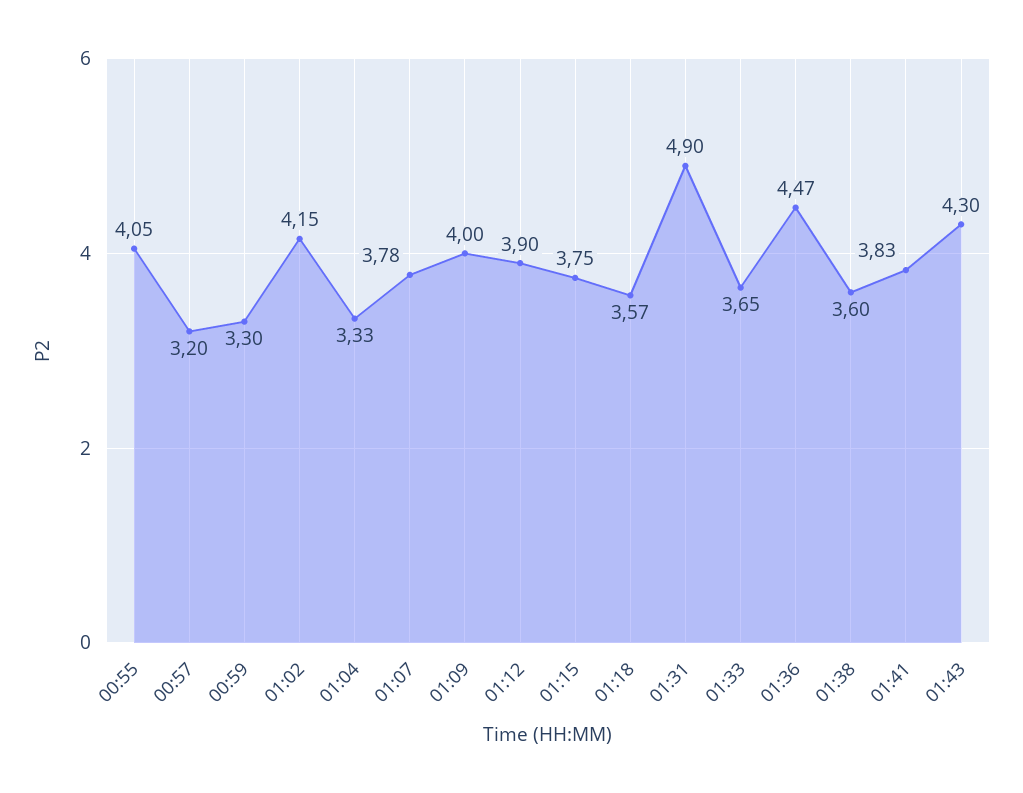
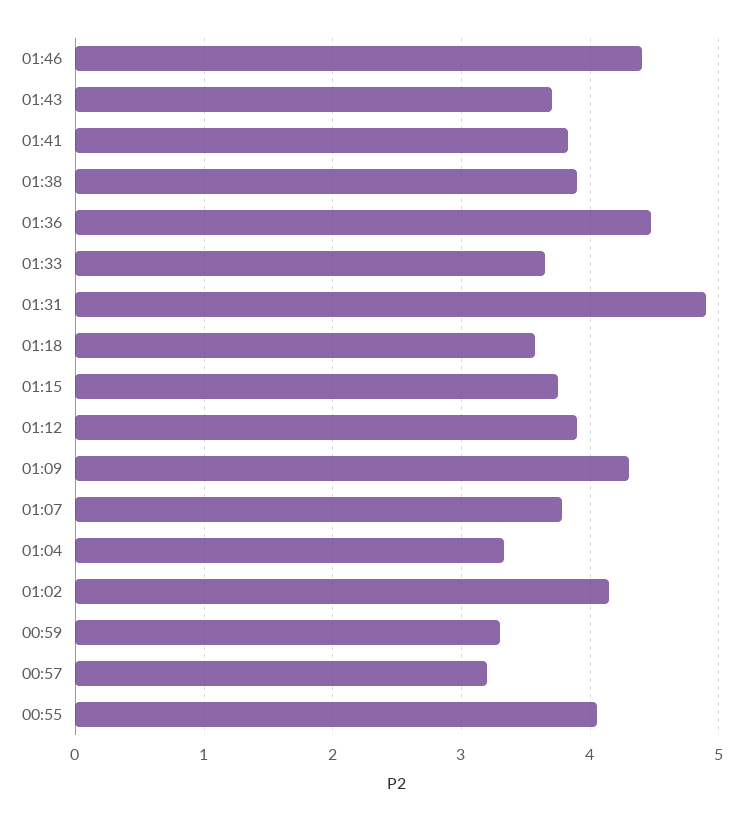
01:09: 4 -> 4.3
01:38: 3.6 -> 3.9
01:43: 4.3 -> 3.7
01:46: none -> 4.4

